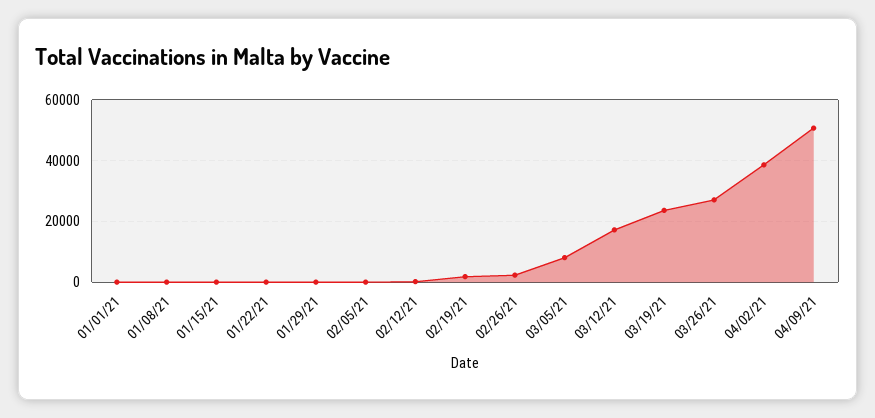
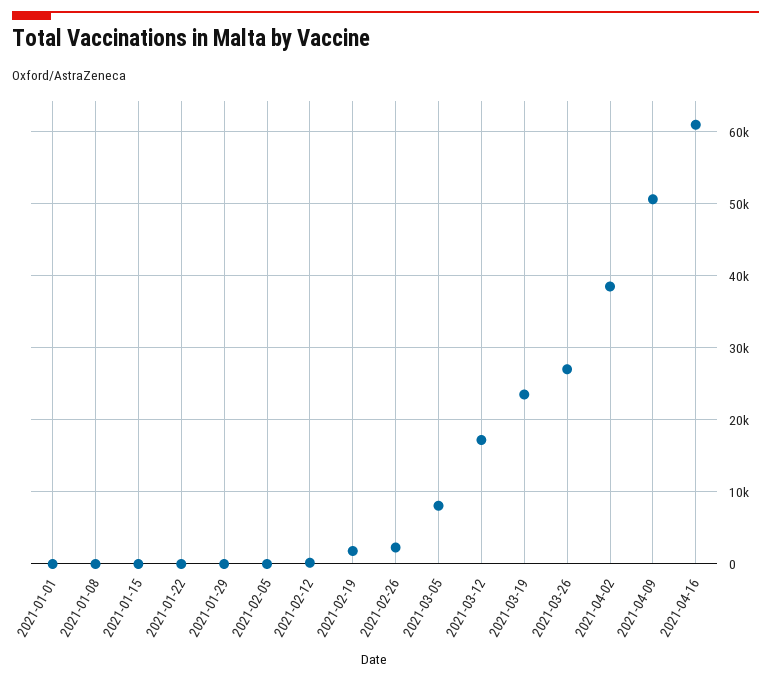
2021-04-16: none -> 61000

